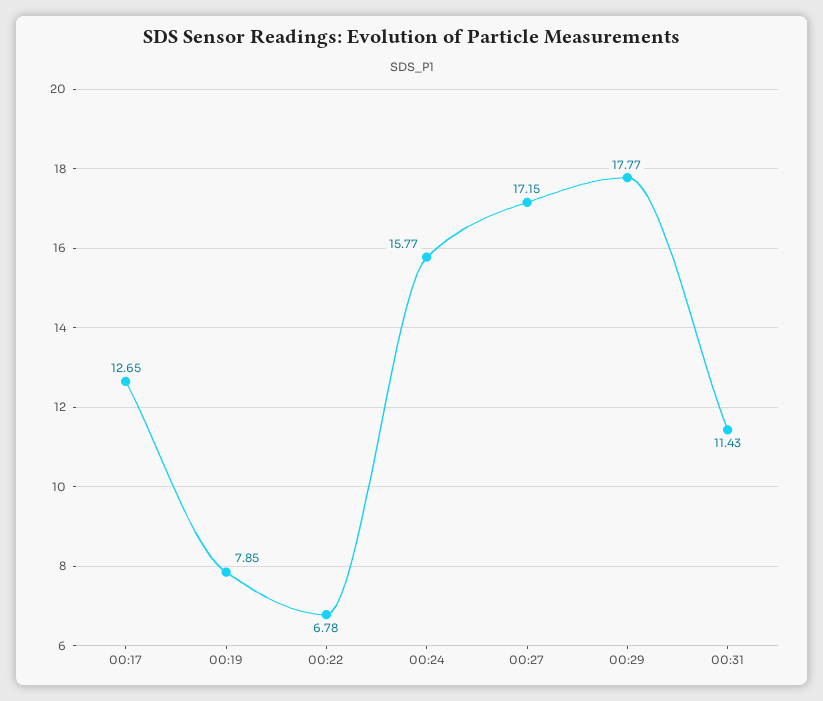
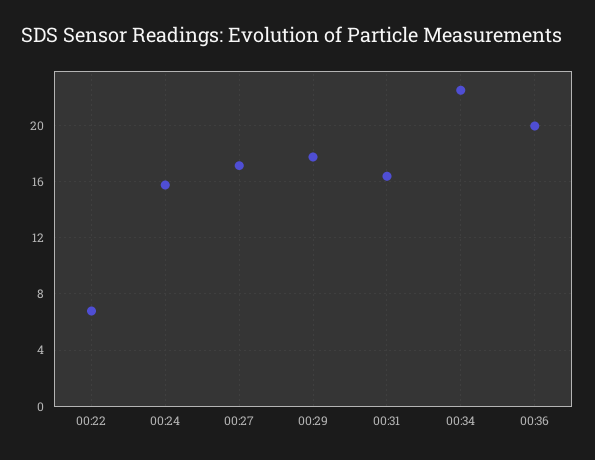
00:17: 12.65 -> none
00:19: 7.85 -> none
00:31: 11.43 -> 16.5
00:34: none -> 22.5
00:36: none -> 20

